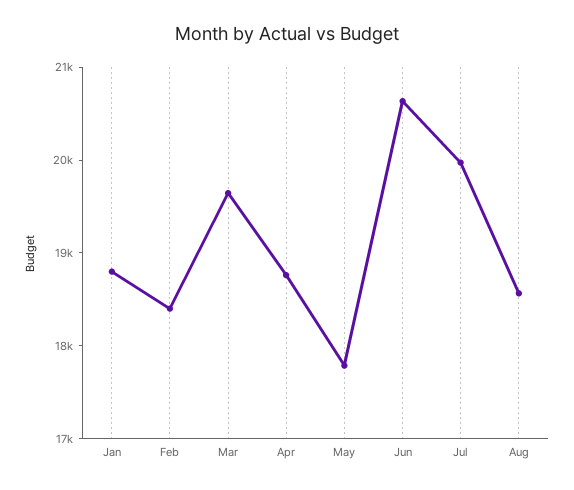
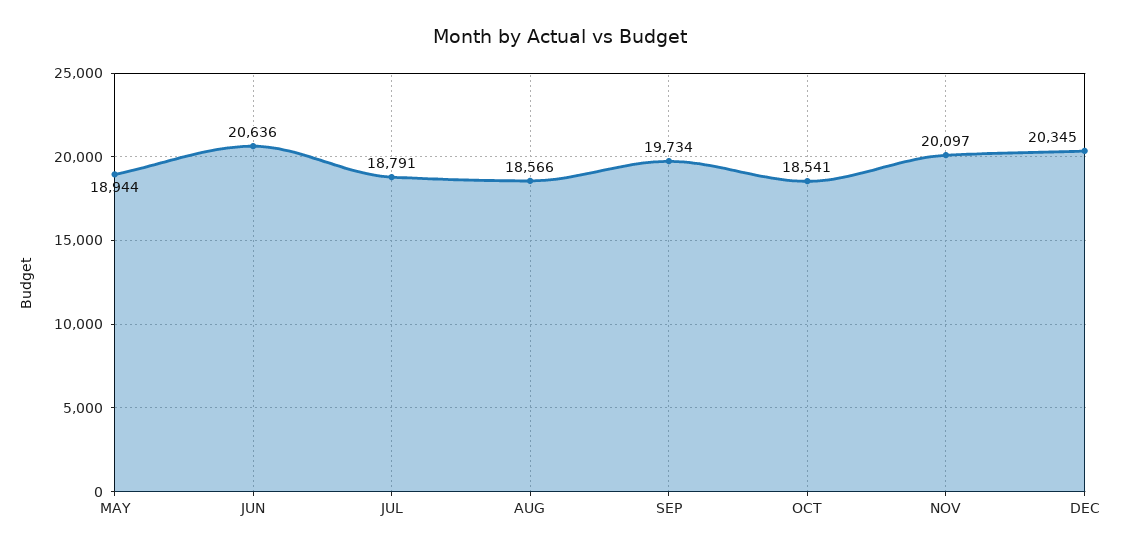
Jan: 18800 -> none
Feb: 18400 -> none
Mar: 19600 -> none
Apr: 18800 -> none
May: 17800 -> 18944
Jul: 20000 -> 18791
SEP: none -> 19734
OCT: none -> 18541
NOV: none -> 20097
DEC: none -> 20345

